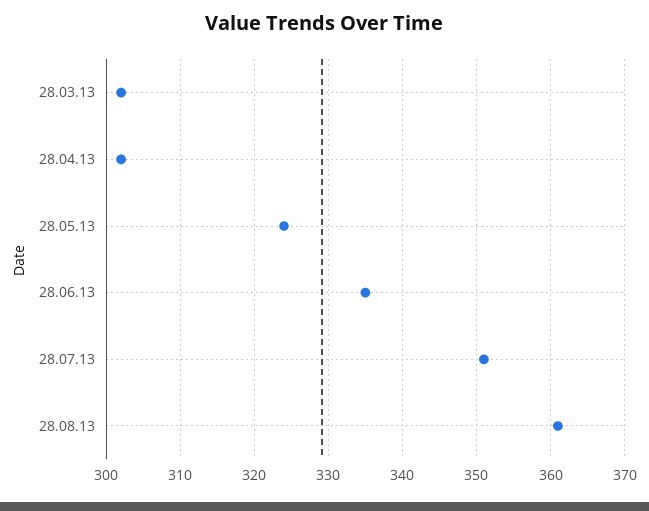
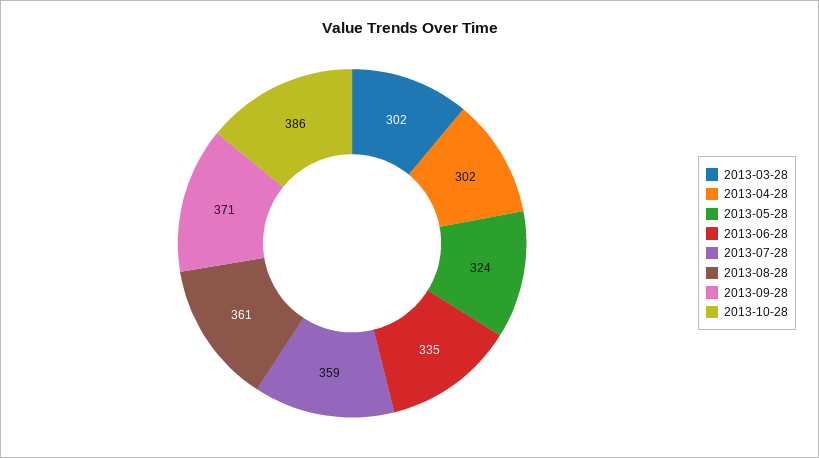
28.07.13: 351 -> 359
2013-09-28: none -> 371
2013-10-28: none -> 386

